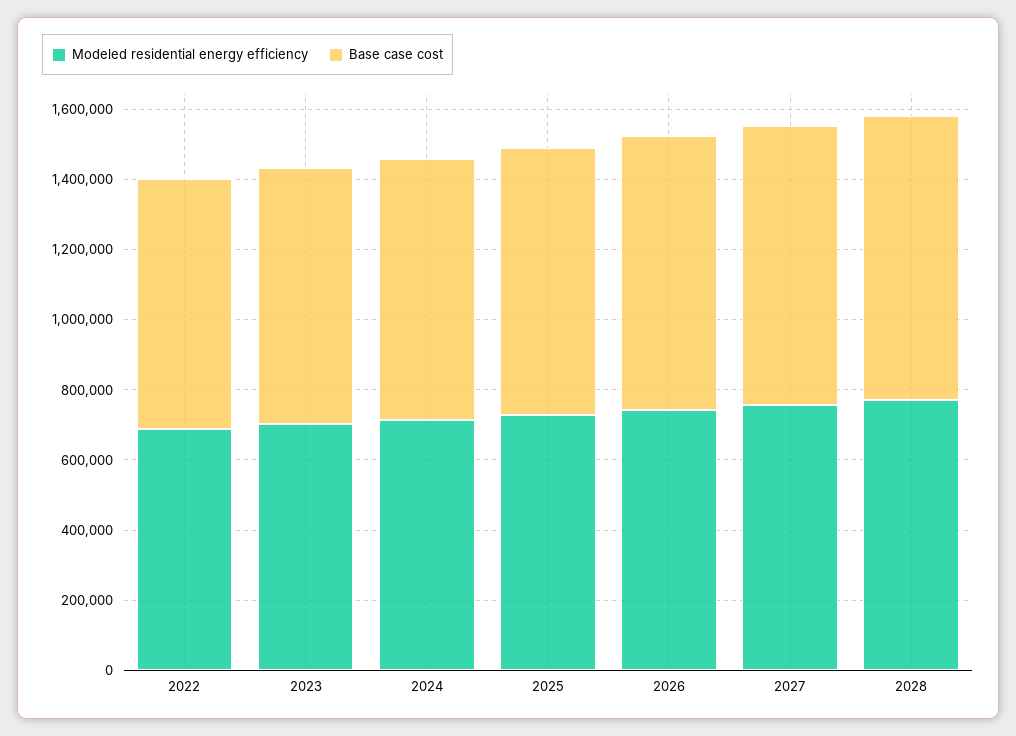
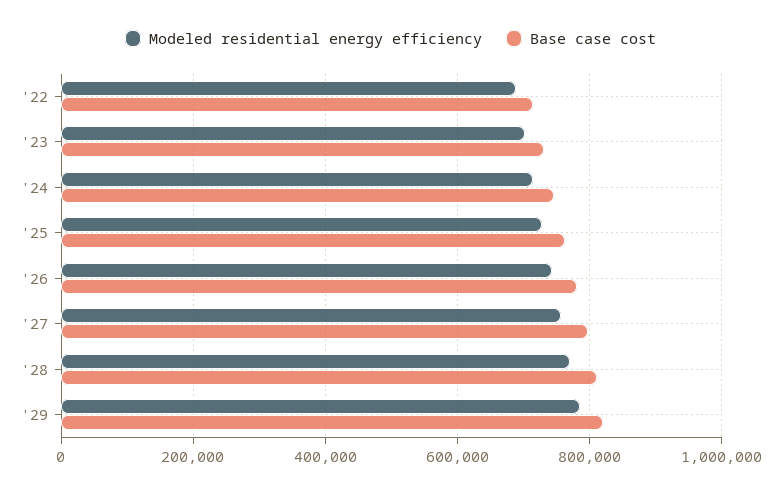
Modeled residential energy efficiency, '29: none -> 780000
Base case cost, '29: none -> 820000

